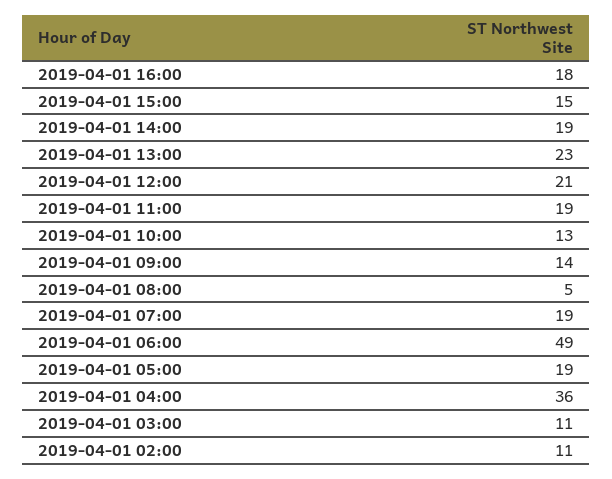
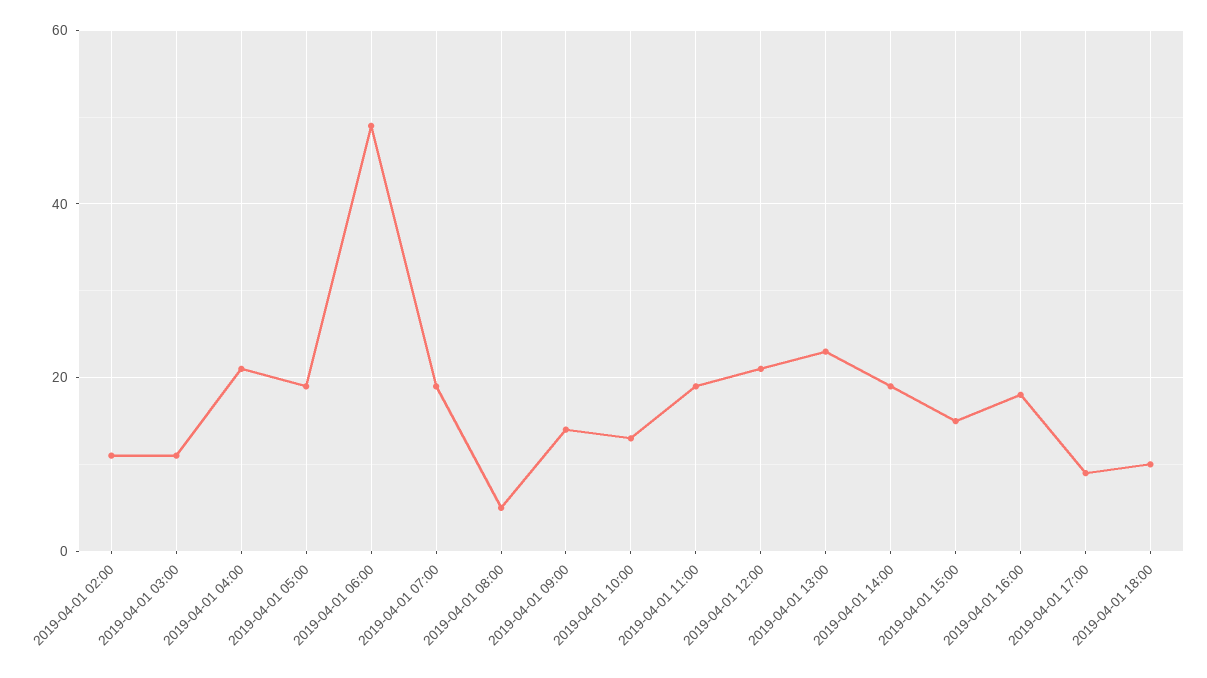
2019-04-01 04:00: 36 -> 20
2019-04-01 17:00: none -> 10
2019-04-01 18:00: none -> 10

